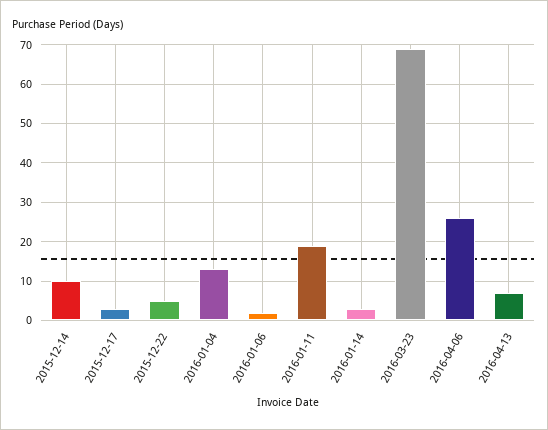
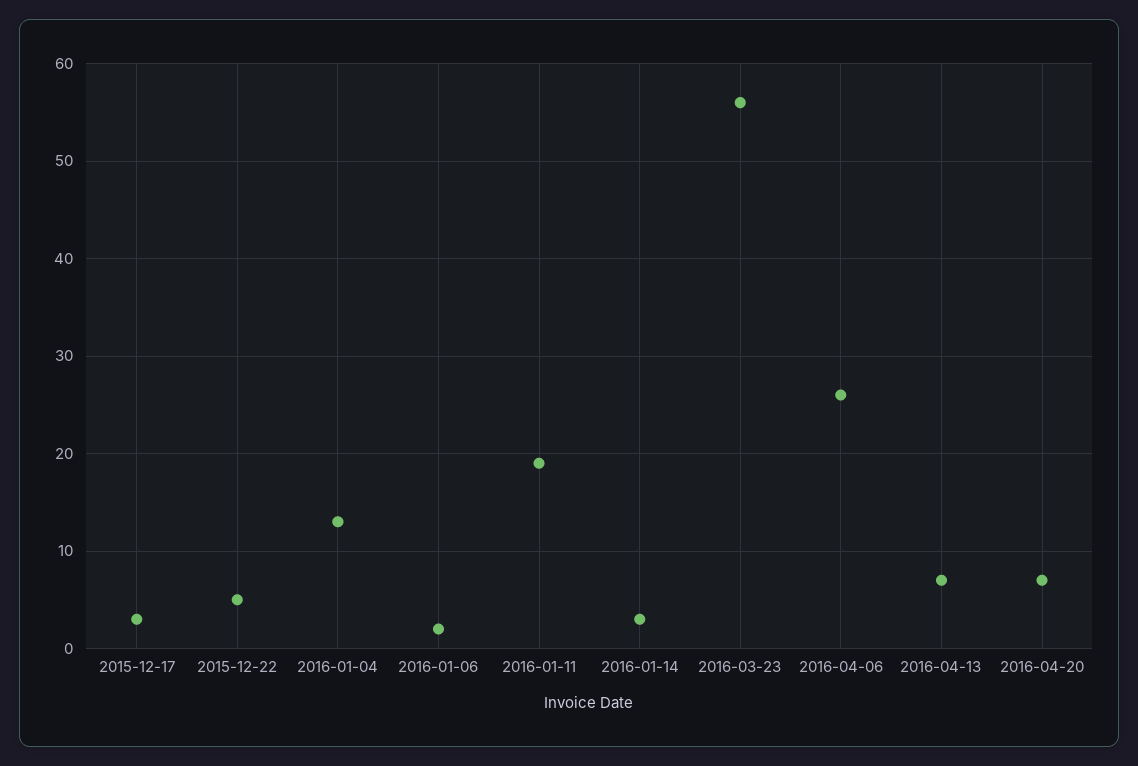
2015-12-14: 10 -> none
2016-03-23: 70 -> 56
2016-04-20: none -> 7

